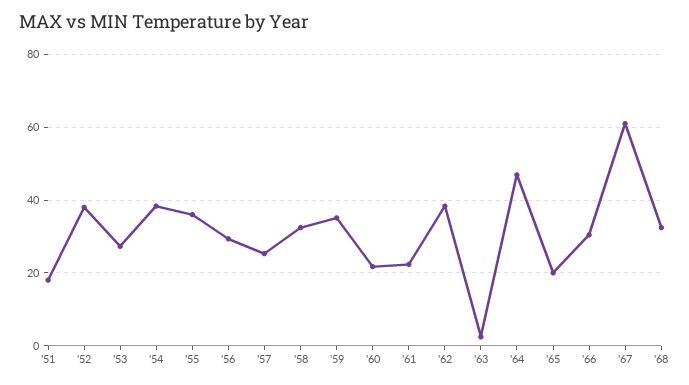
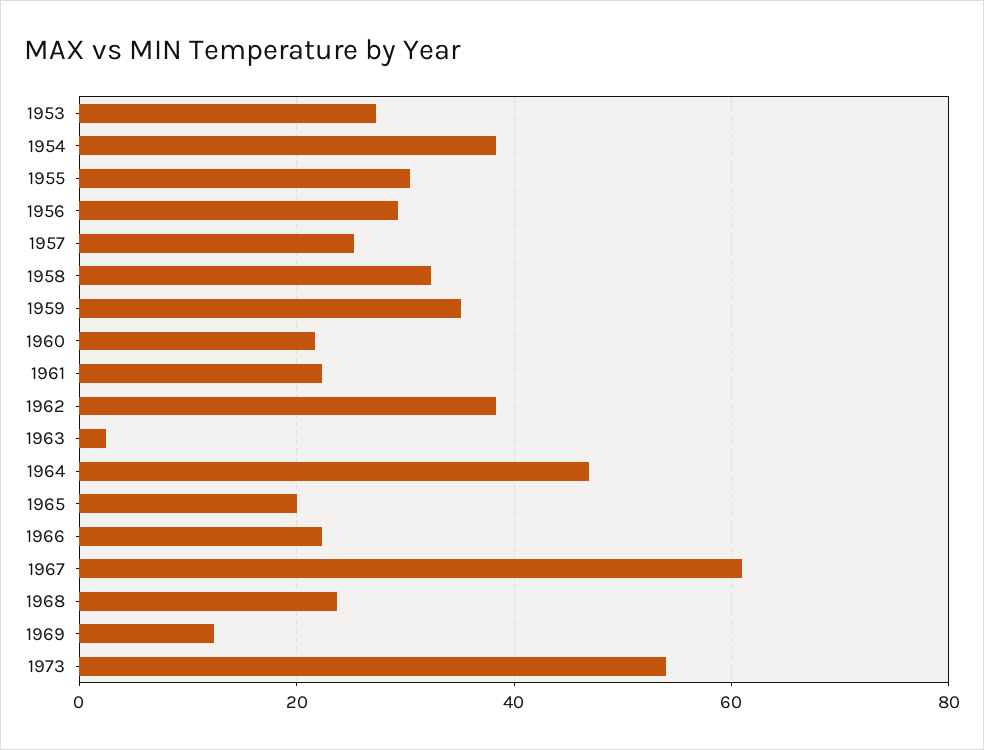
'51: 18 -> none
'52: 38 -> none
'55: 36 -> 30
'66: 30 -> 22
'68: 32 -> 24
1969: none -> 12
1973: none -> 54

